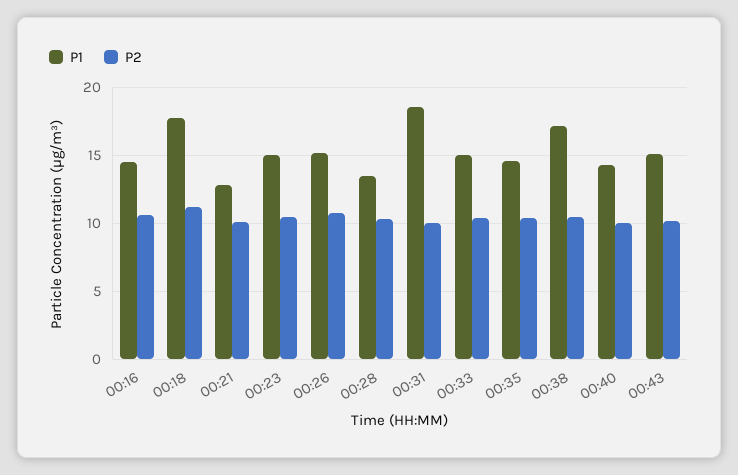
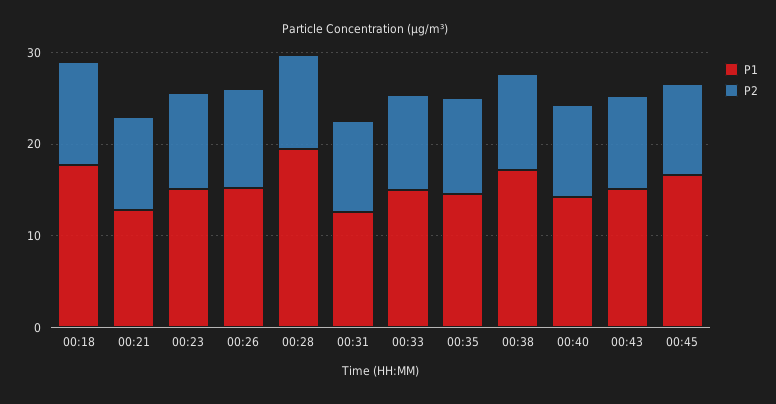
P1, 00:16: 14.5 -> none
P2, 00:16: 10.5 -> none
P1, 00:28: 13.5 -> 20
P1, 00:31: 18.5 -> 12
P1, 00:45: none -> 16
P2, 00:45: none -> 10

